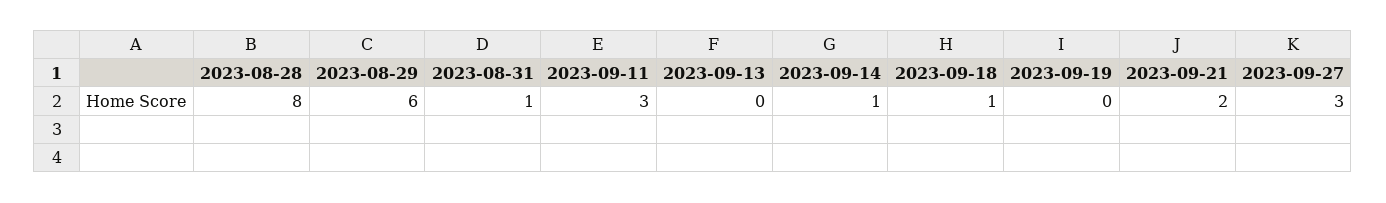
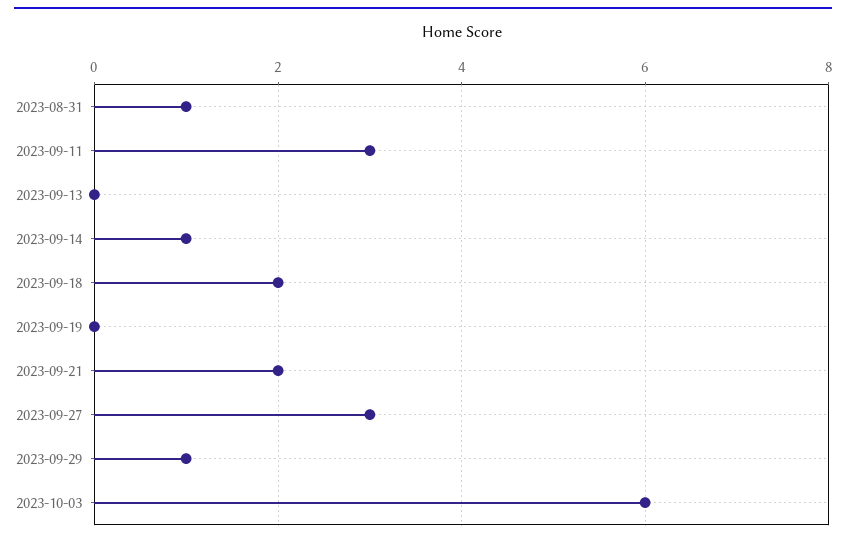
2023-08-28: 8 -> none
2023-08-29: 6 -> none
2023-09-18: 1 -> 2
2023-09-29: none -> 1
2023-10-03: none -> 6

